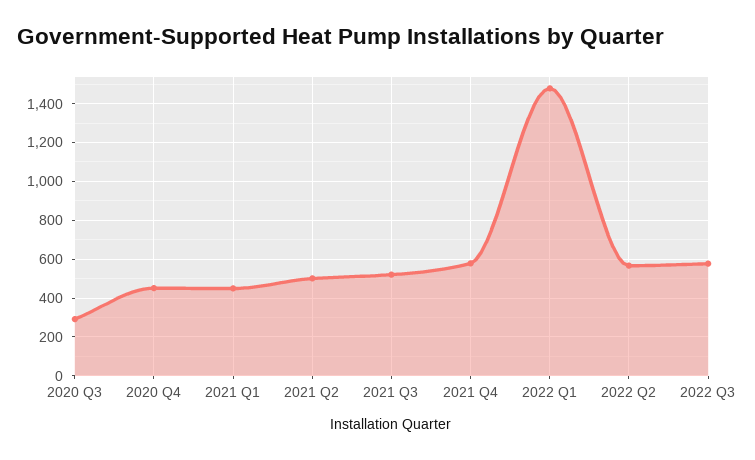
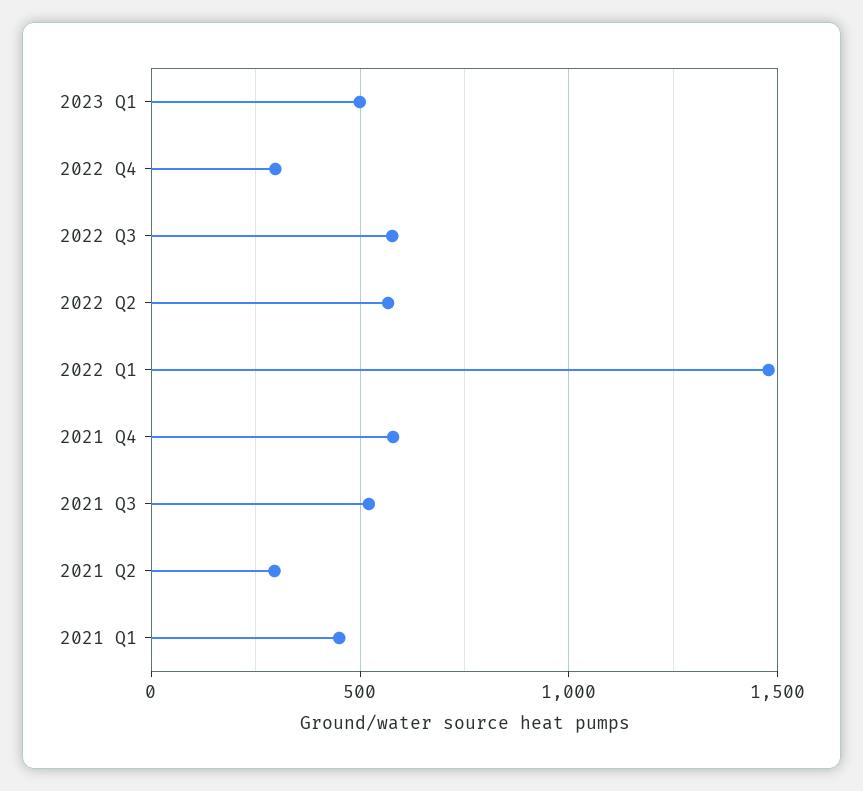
2020 Q3: 300 -> none
2020 Q4: 450 -> none
2021 Q2: 500 -> 300
2023 Q1: none -> 500
2022 Q4: none -> 300

